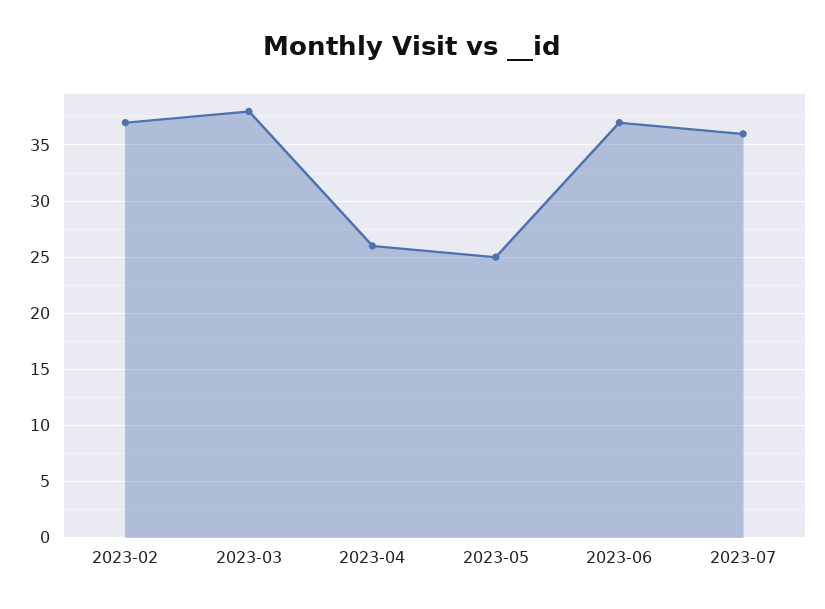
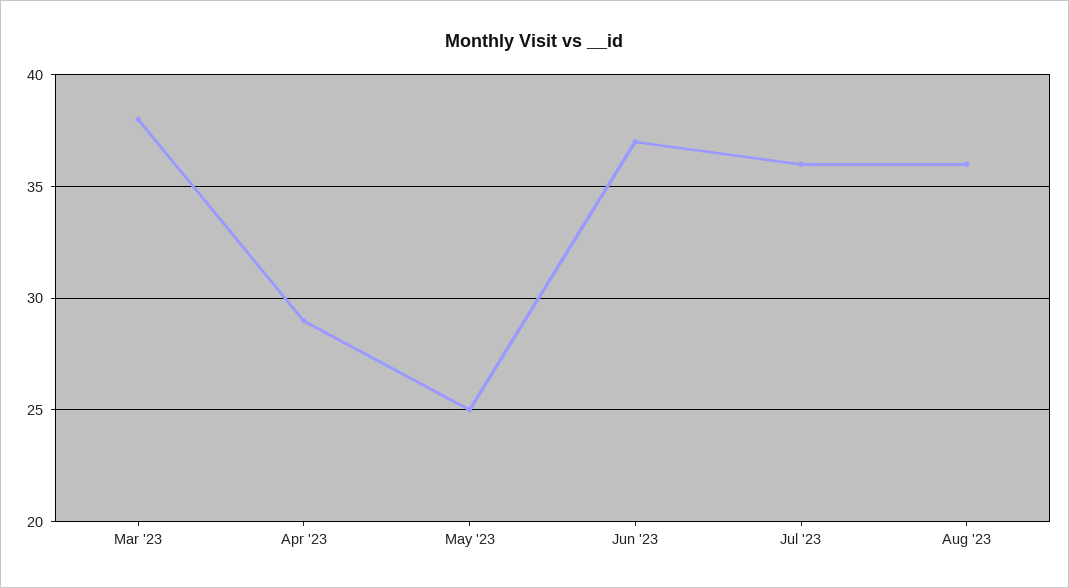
2023-02: 37 -> none
2023-04: 26 -> 29
Aug '23: none -> 36

